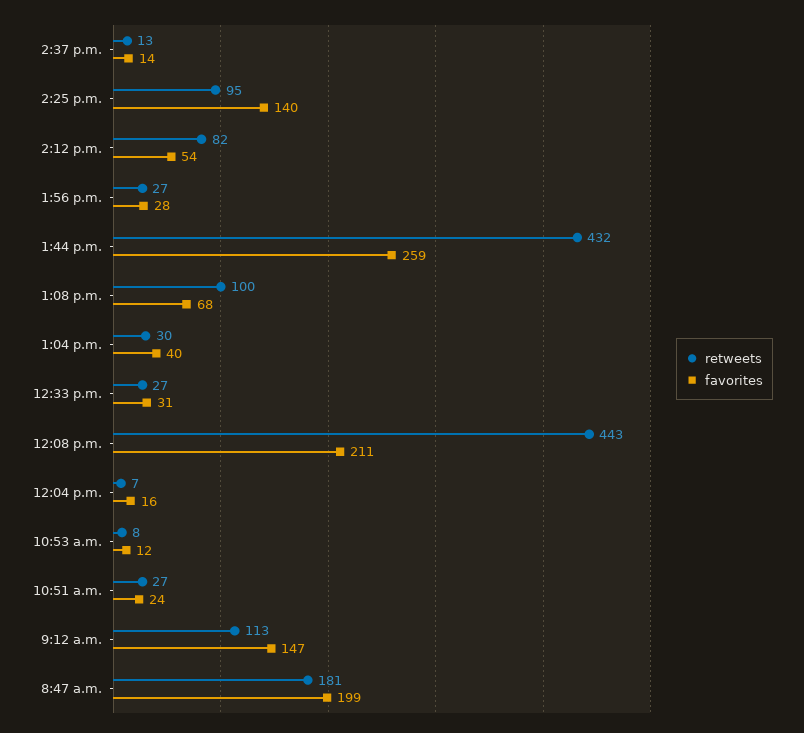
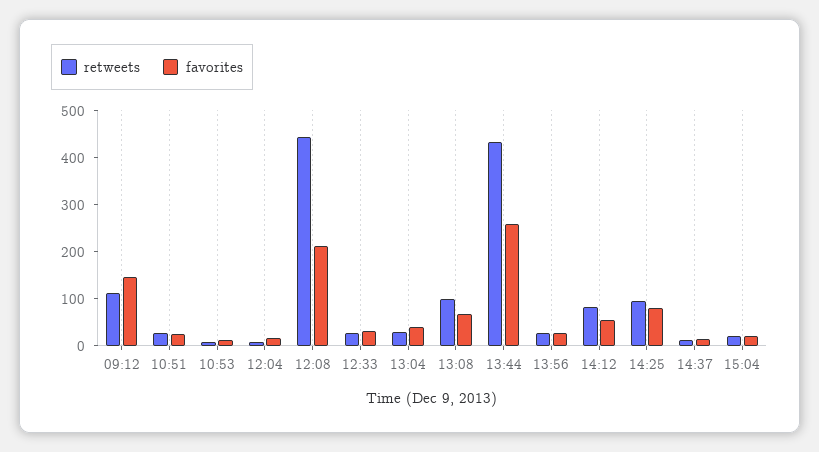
favorites, 2:25 p.m.: 140 -> 80
retweets, 8:47 a.m.: 181 -> none
favorites, 8:47 a.m.: 199 -> none
retweets, 15:04: none -> 20
favorites, 15:04: none -> 20

